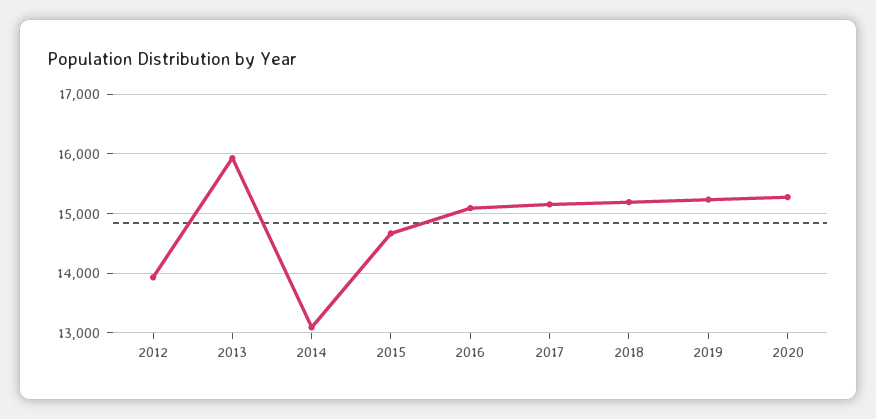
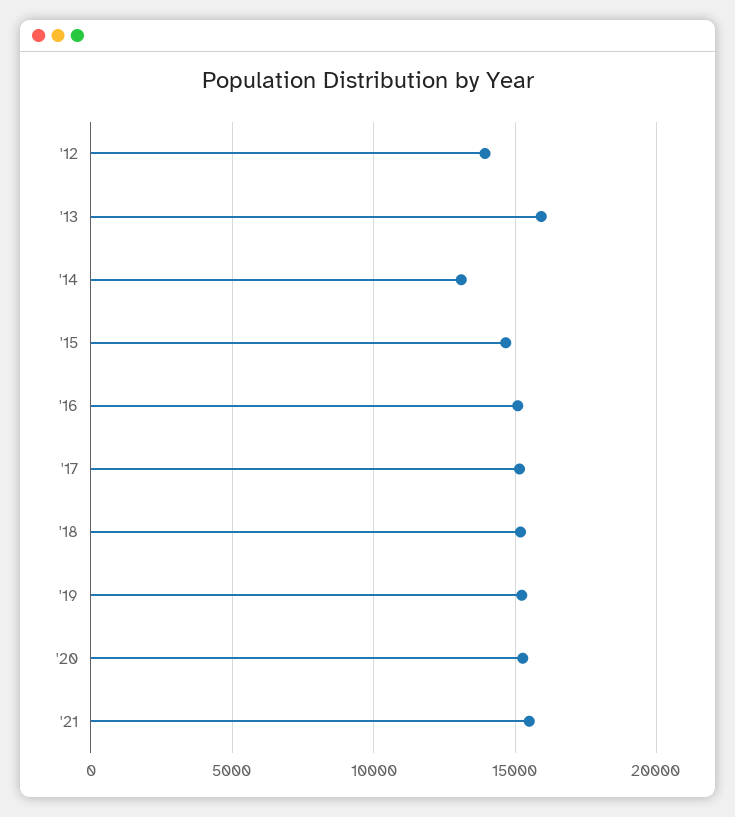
'21: none -> 15500

